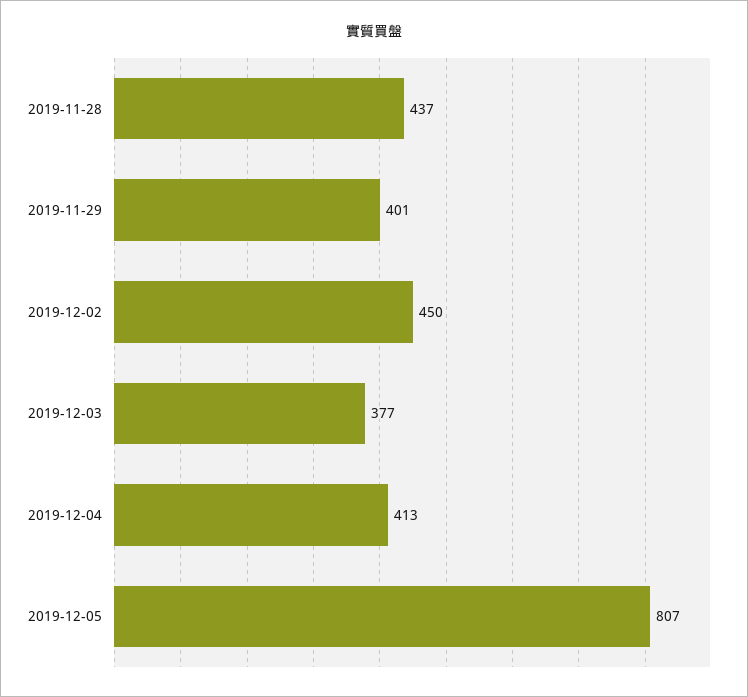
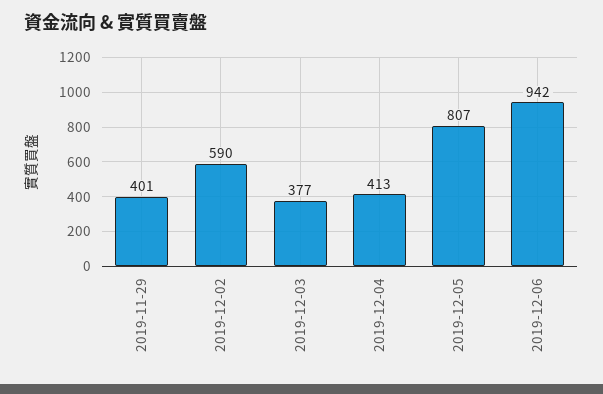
2019-11-28: 437 -> none
2019-12-02: 450 -> 590
2019-12-06: none -> 942

